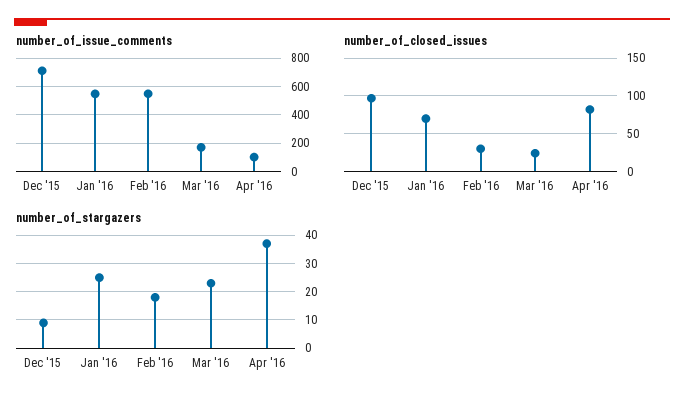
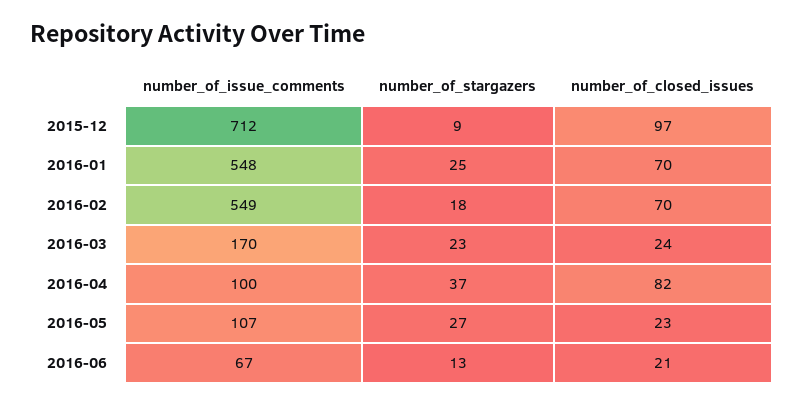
number_of_closed_issues, Feb '16: 30 -> 70
number_of_issue_comments, 2016-05: none -> 107
number_of_stargazers, 2016-05: none -> 27
number_of_closed_issues, 2016-05: none -> 23
number_of_issue_comments, 2016-06: none -> 67
number_of_stargazers, 2016-06: none -> 13
number_of_closed_issues, 2016-06: none -> 21

